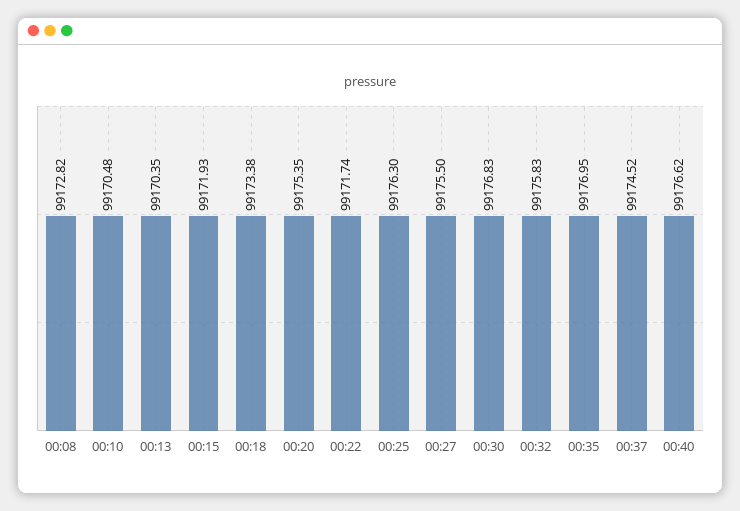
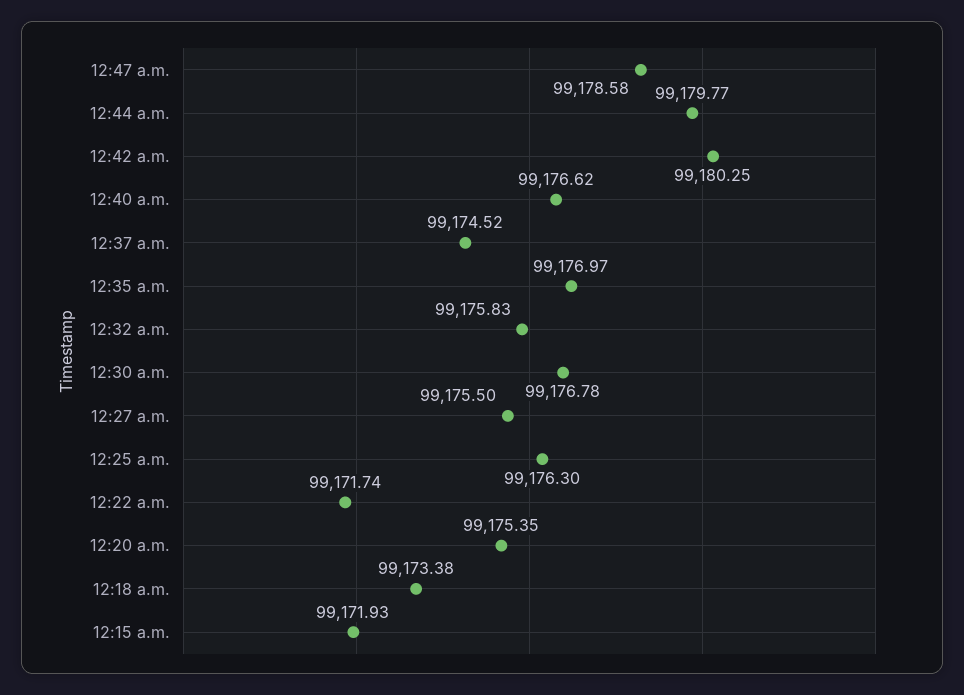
00:08: 99172.82 -> none
00:10: 99170.48 -> none
00:13: 99170.35 -> none
00:30: 99176.83 -> 99176.78
00:35: 99176.95 -> 99176.97
12:47 a.m.: none -> 99178.58
12:44 a.m.: none -> 99179.77
12:42 a.m.: none -> 99180.25

